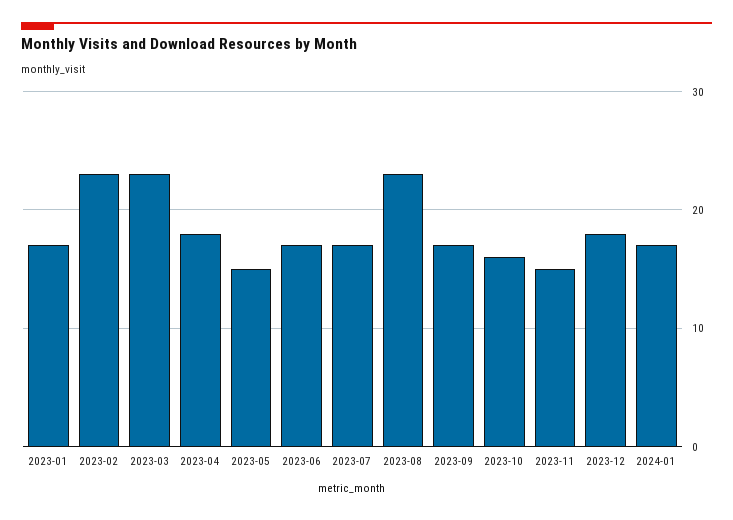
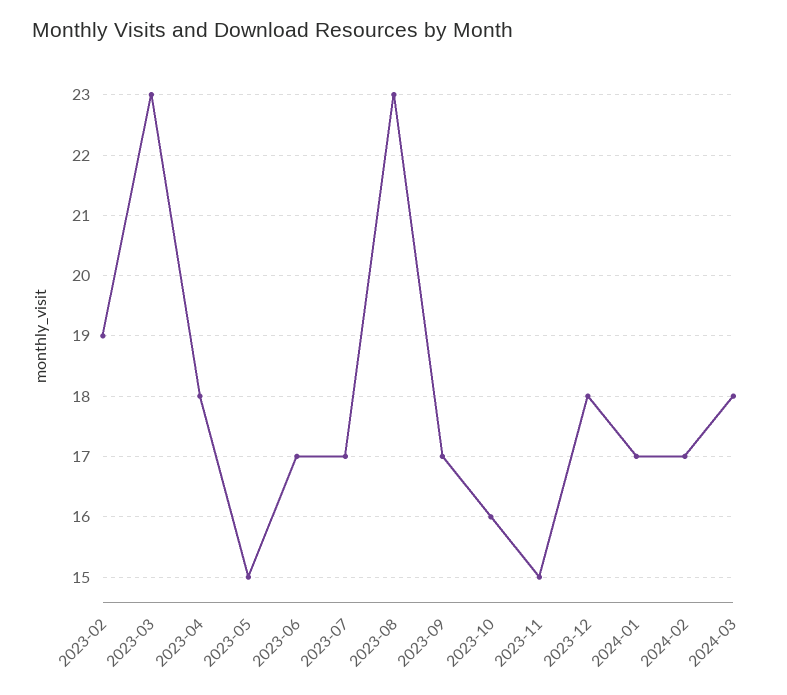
2023-01: 17 -> none
2023-02: 23 -> 19
2024-02: none -> 17
2024-03: none -> 18

